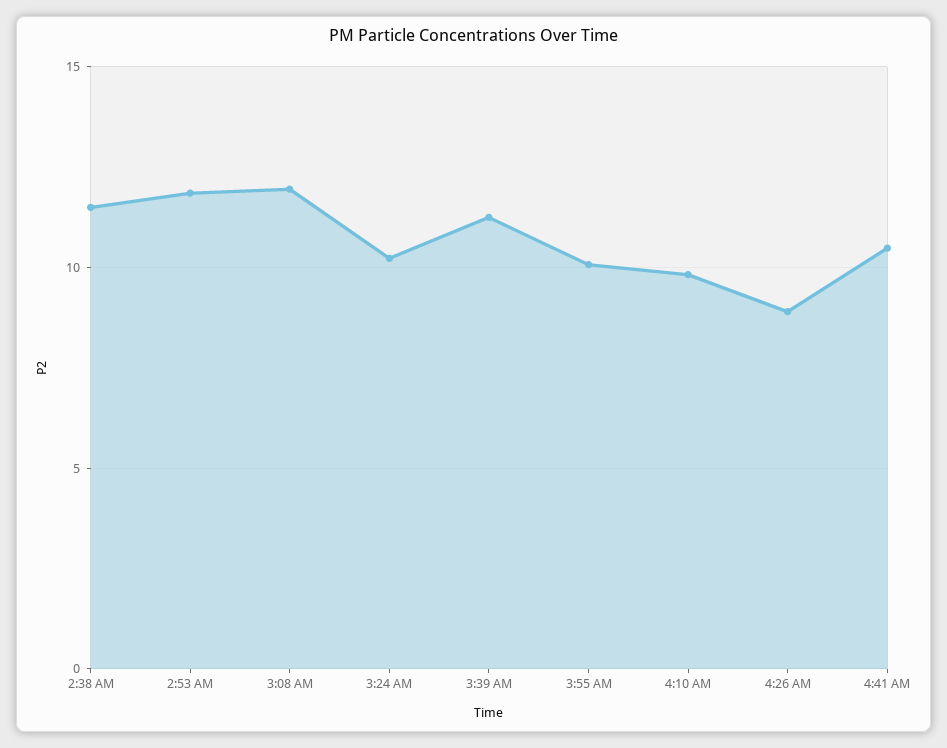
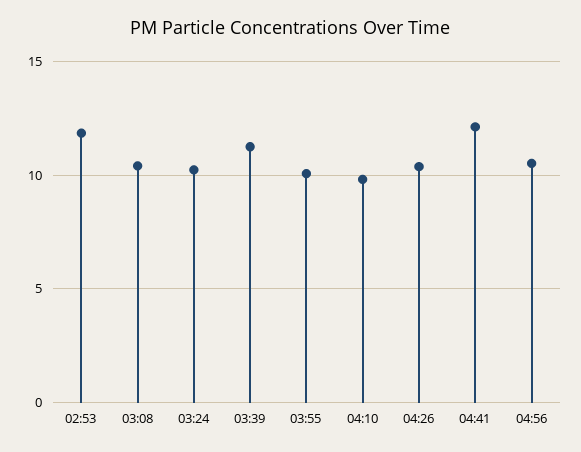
2:38 AM: 11.5 -> none
3:08 AM: 12 -> 10.5
4:26 AM: 9 -> 10.5
4:41 AM: 10.5 -> 12
04:56: none -> 10.5

